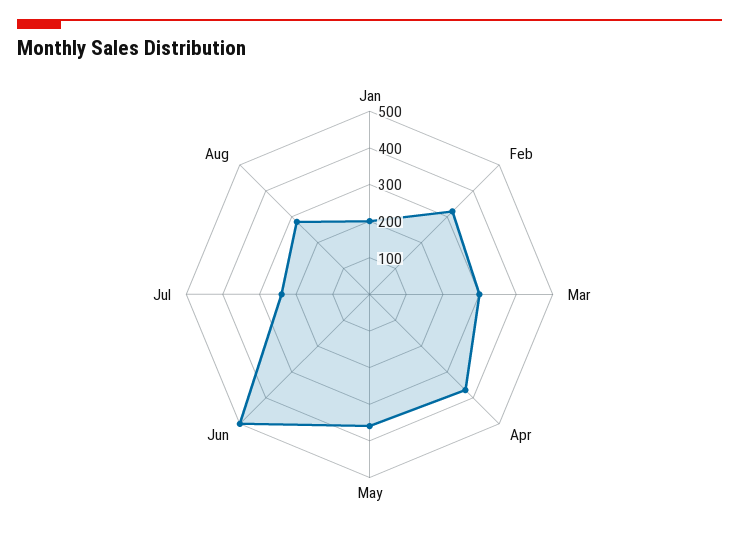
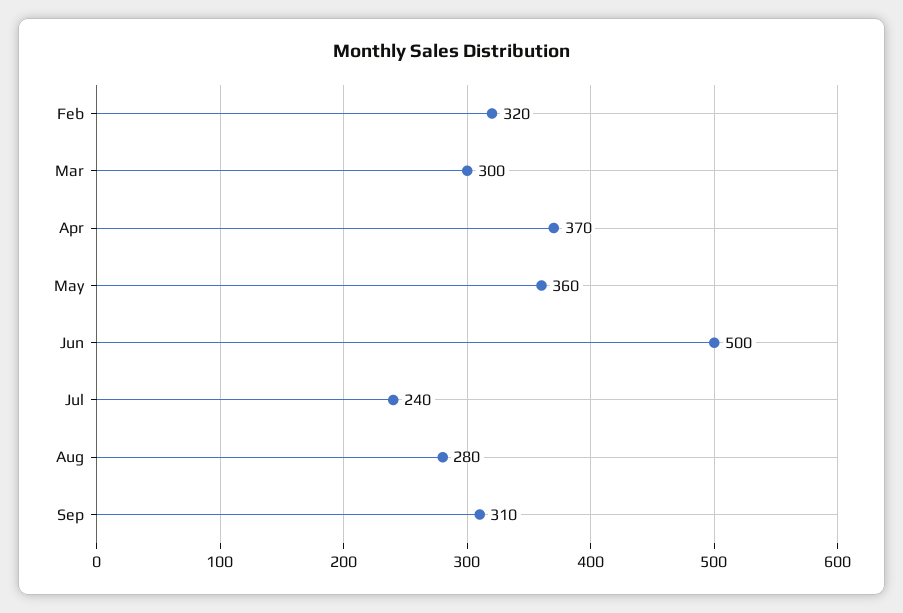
Jan: 200 -> none
Sep: none -> 310

